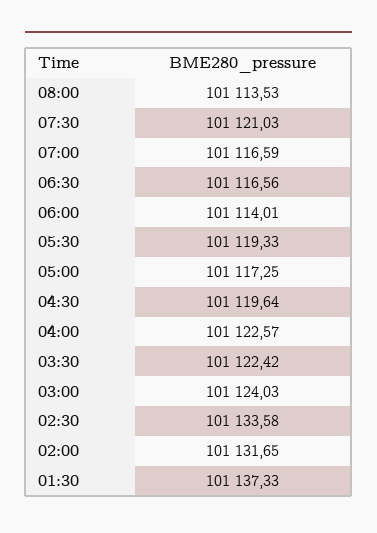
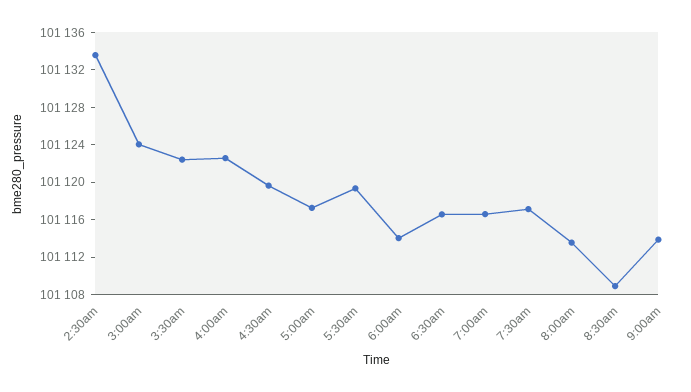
07:30: 101121.03 -> 101117
02:00: 101131.65 -> none
01:30: 101137.33 -> none
8:30am: none -> 101109
9:00am: none -> 101114

